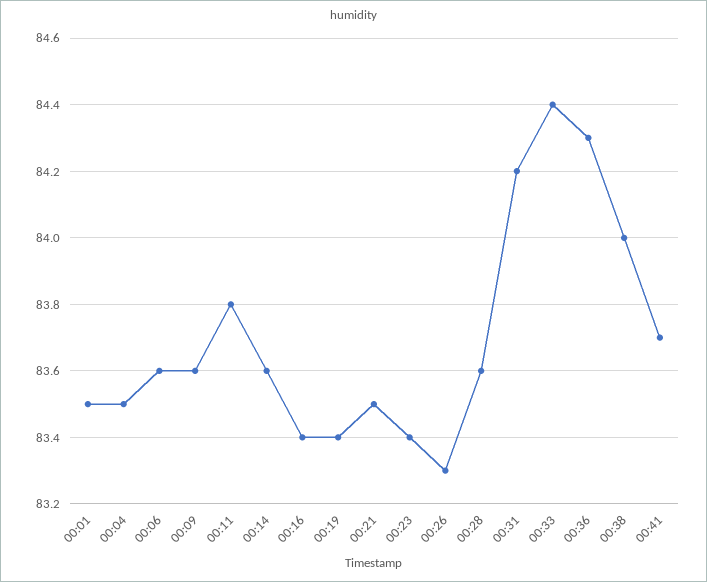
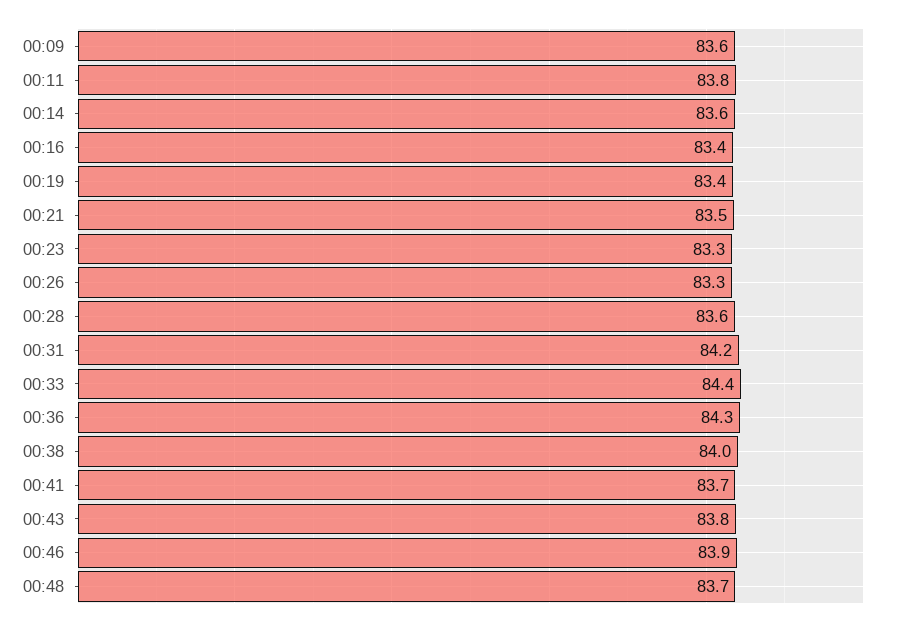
00:01: 83.5 -> none
00:04: 83.5 -> none
00:06: 83.6 -> none
00:23: 83.4 -> 83.3
00:43: none -> 83.8
00:46: none -> 83.9
00:48: none -> 83.7

